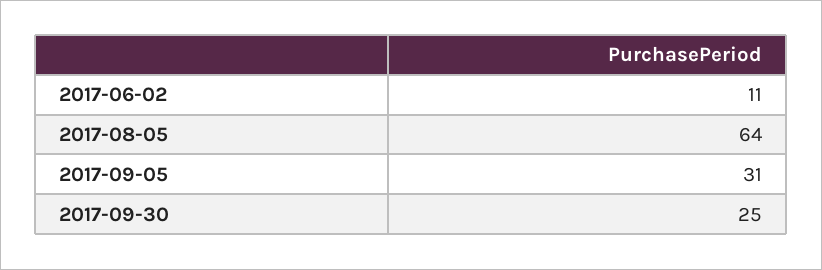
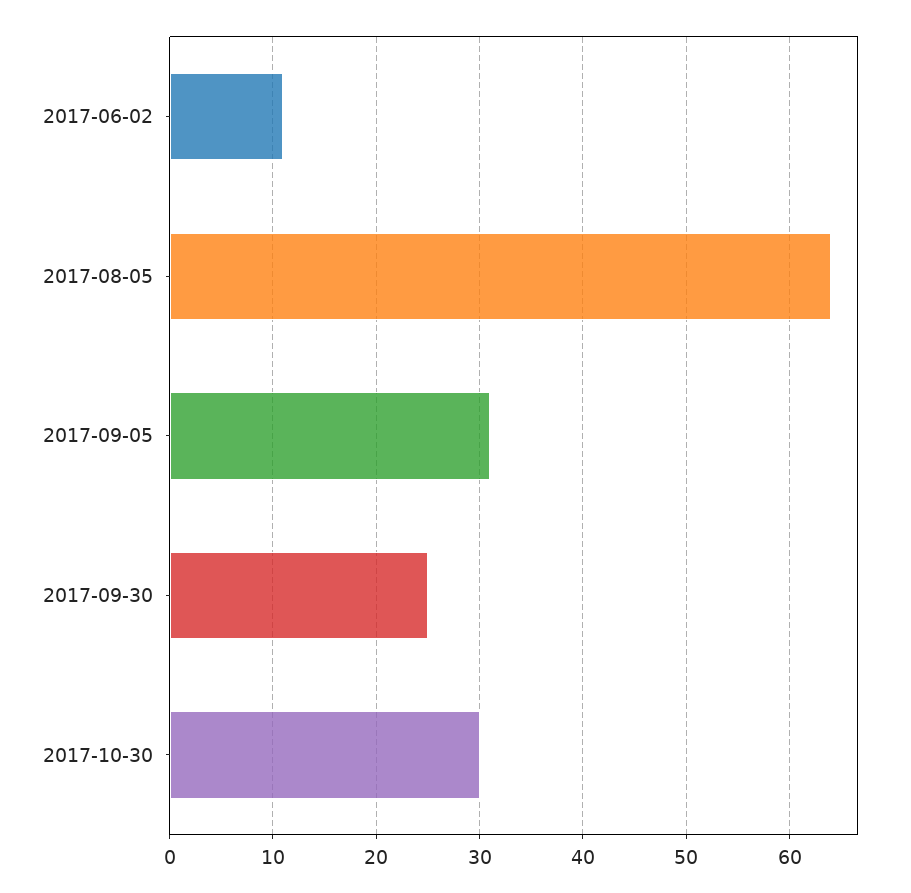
2017-10-30: none -> 30

